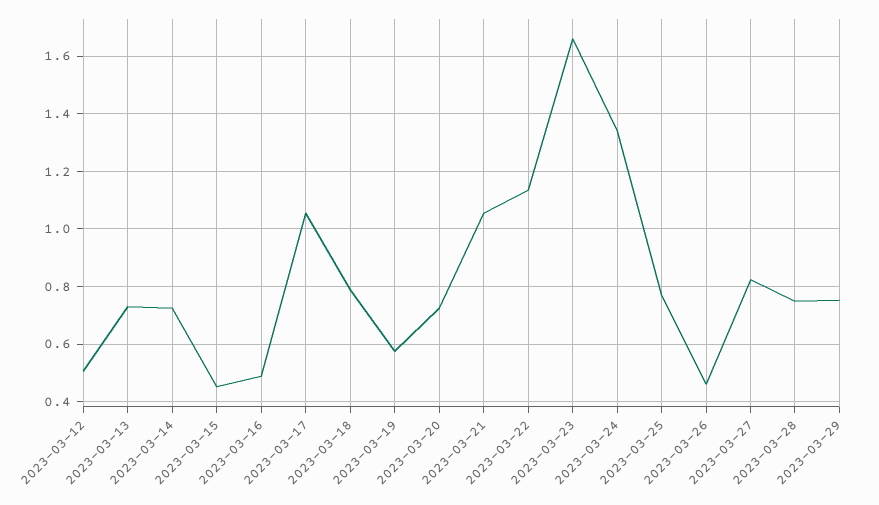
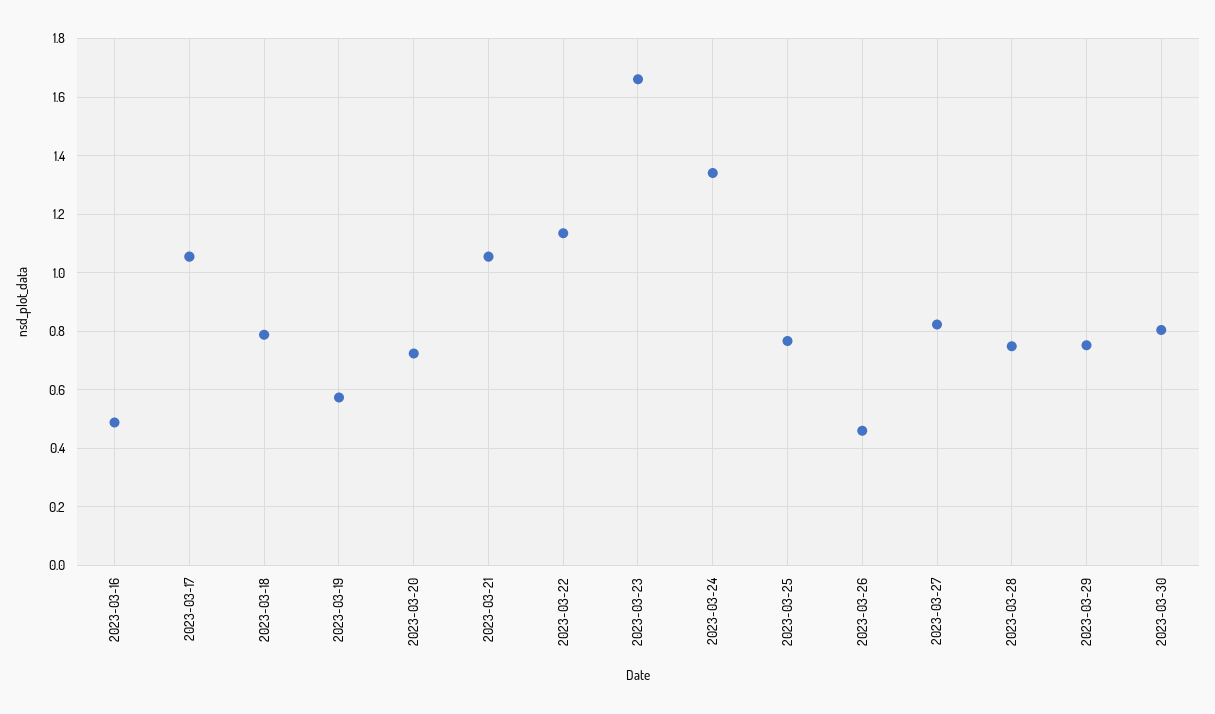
2023-03-12: 0.5 -> none
2023-03-13: 0.725 -> none
2023-03-14: 0.725 -> none
2023-03-15: 0.45 -> none
2023-03-30: none -> 0.8

